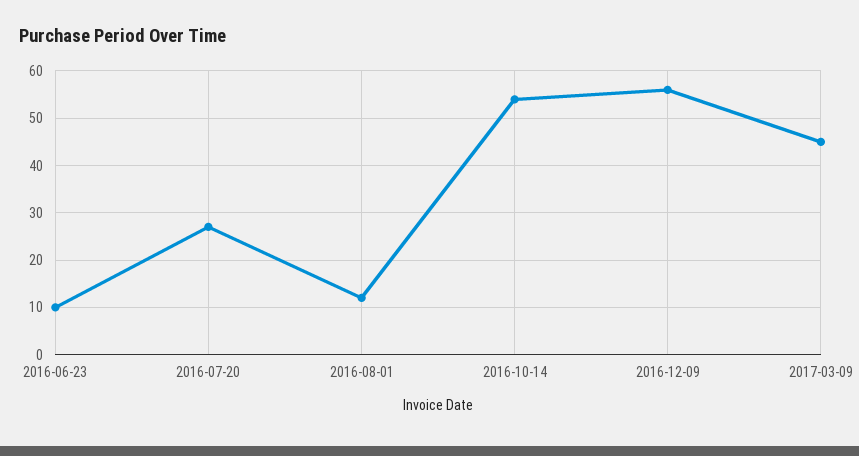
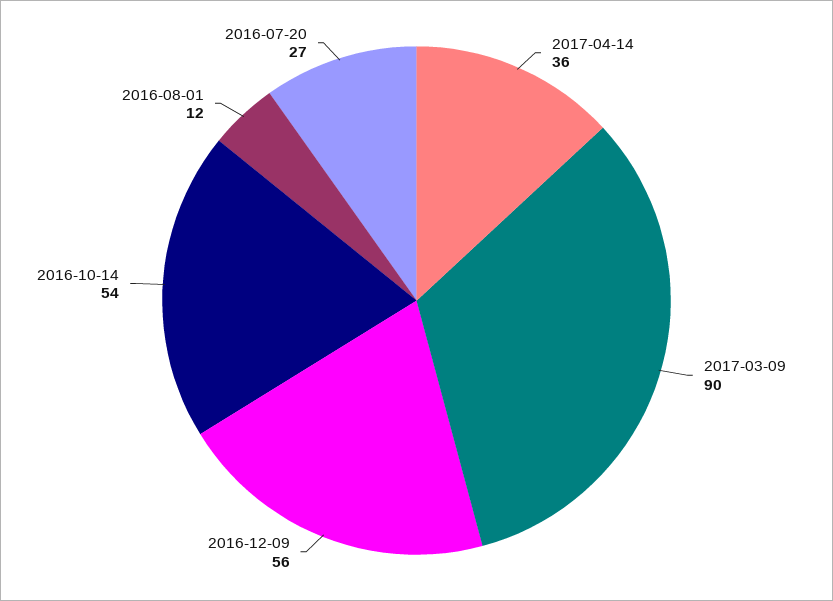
2016-06-23: 10 -> none
2017-03-09: 45 -> 90
2017-04-14: none -> 36

